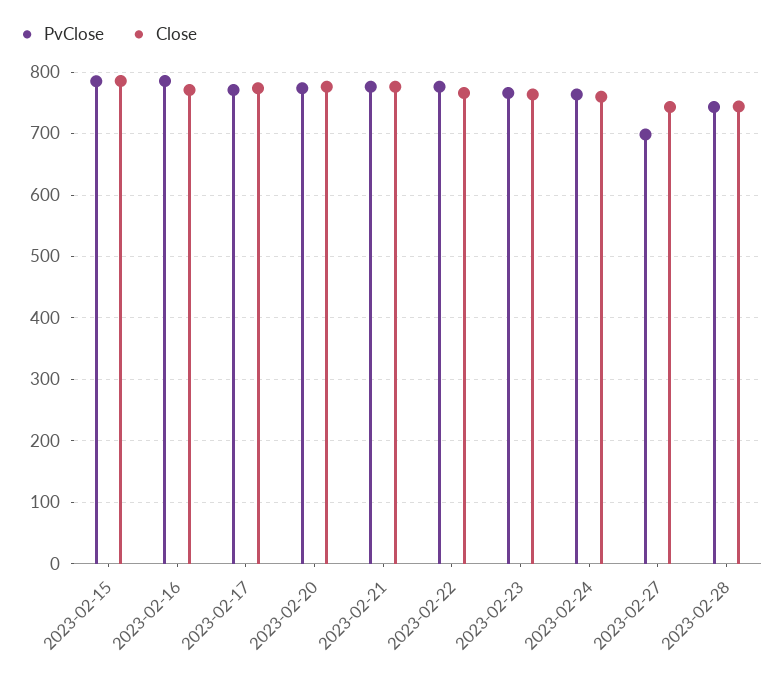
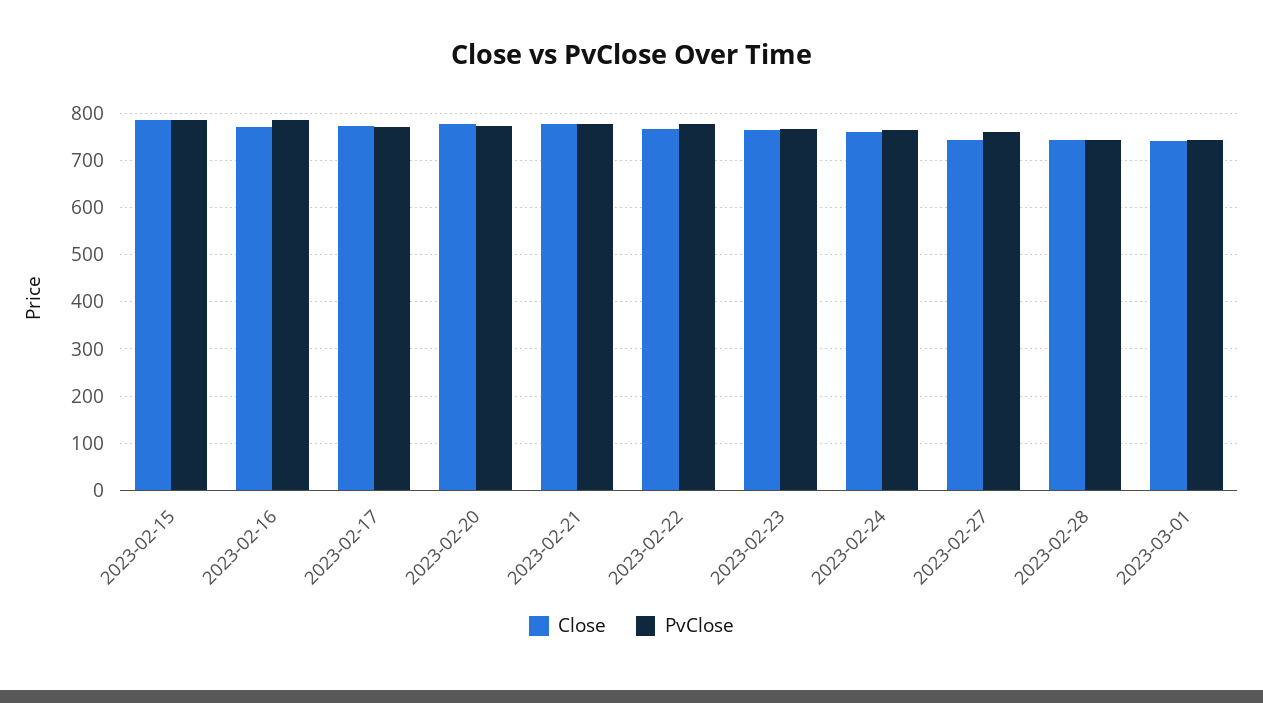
PvClose, 2023-02-27: 700 -> 760
Close, 2023-03-01: none -> 740
PvClose, 2023-03-01: none -> 740

